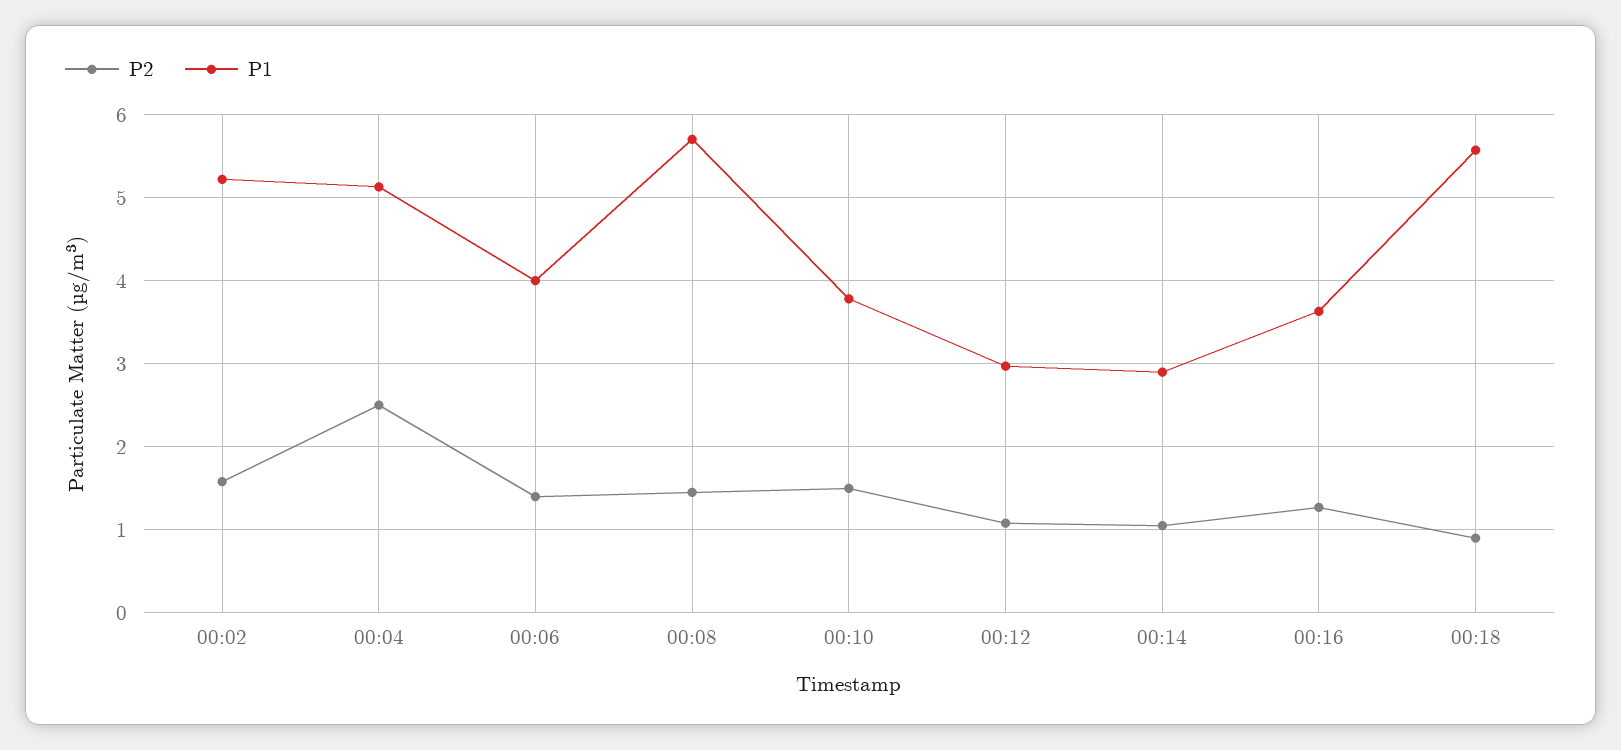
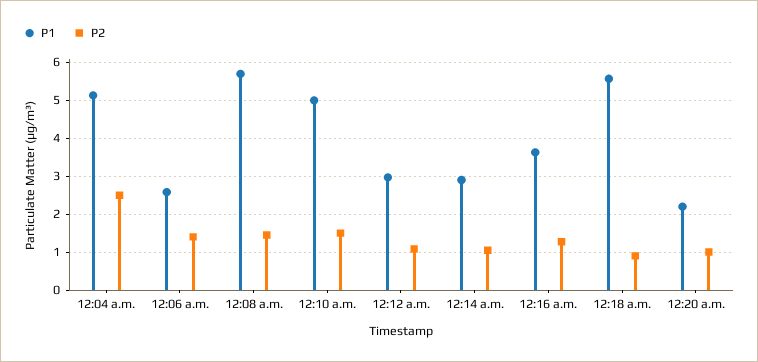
P2, 00:02: 1.6 -> none
P1, 00:02: 5.2 -> none
P1, 00:06: 4 -> 2.6
P1, 00:10: 3.8 -> 5
P1, 12:20 a.m.: none -> 2.2
P2, 12:20 a.m.: none -> 1

